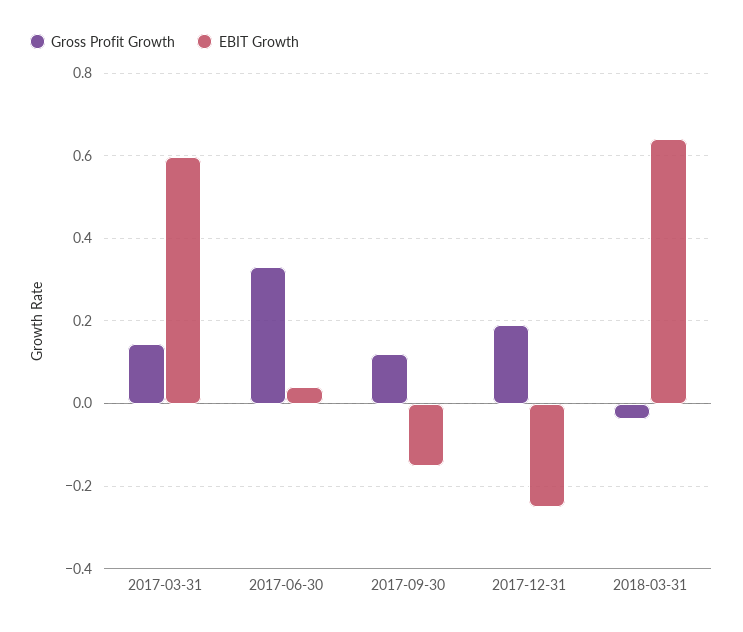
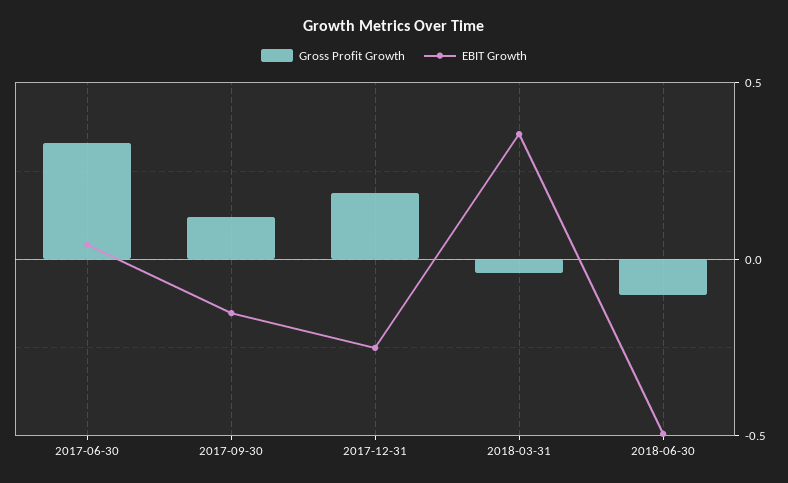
Gross Profit Growth, 2017-03-31: 0.14 -> none
EBIT Growth, 2017-03-31: 0.6 -> none
EBIT Growth, 2018-03-31: 0.64 -> 0.35
Gross Profit Growth, 2018-06-30: none -> -0.1
EBIT Growth, 2018-06-30: none -> -0.5

